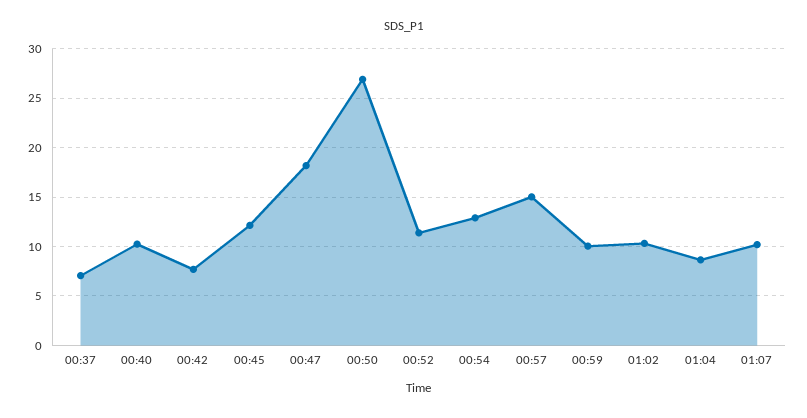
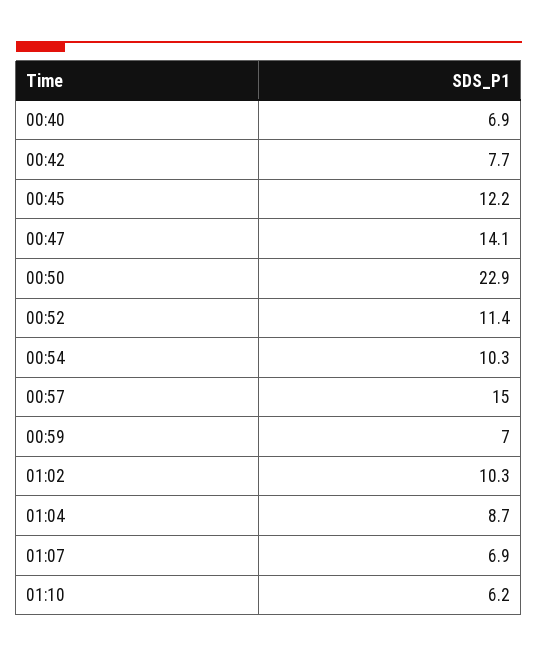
00:37: 7 -> none
00:40: 10 -> 6.9
00:47: 18 -> 14.1
00:50: 27 -> 22.9
00:54: 13 -> 10.3
00:59: 10 -> 7
01:07: 10 -> 6.9
01:10: none -> 6.2

